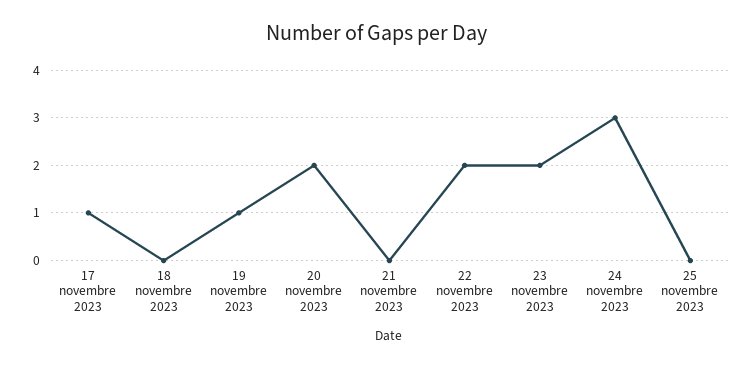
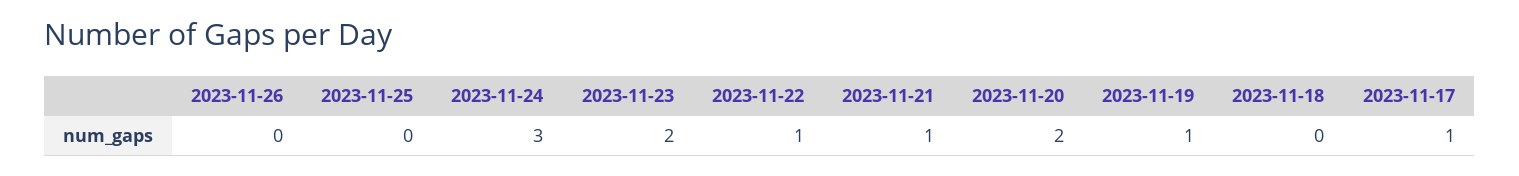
21 novembre 2023: 0 -> 1
22 novembre 2023: 2 -> 1
2023-11-26: none -> 0

